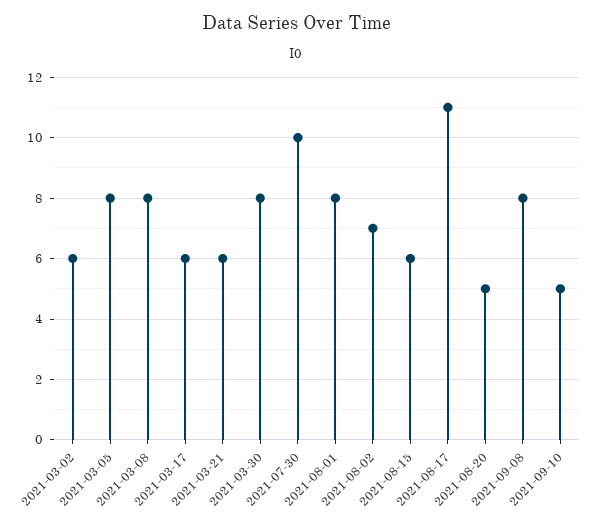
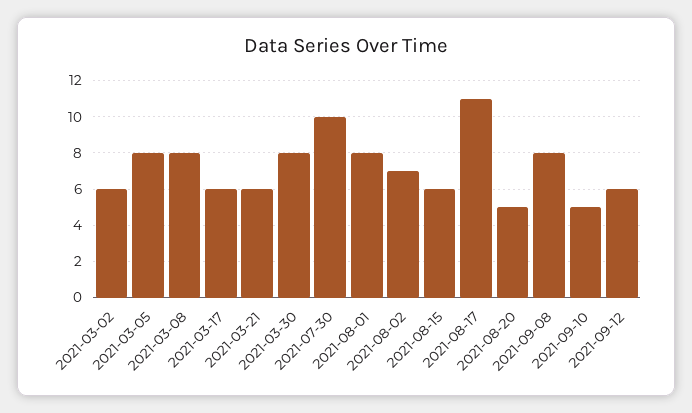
2021-09-12: none -> 6

